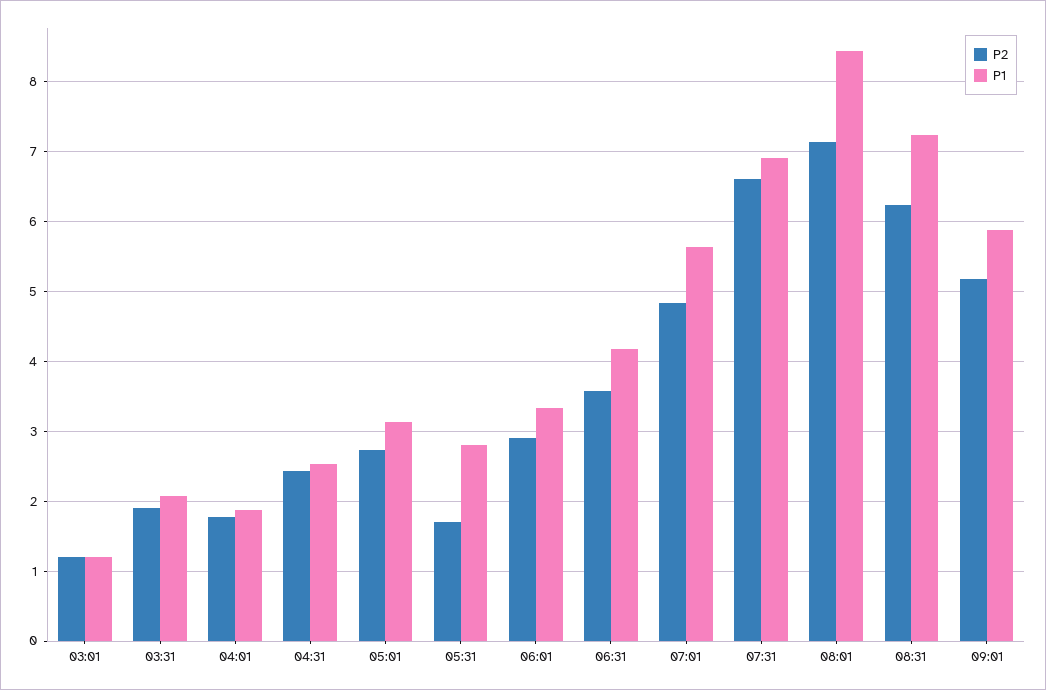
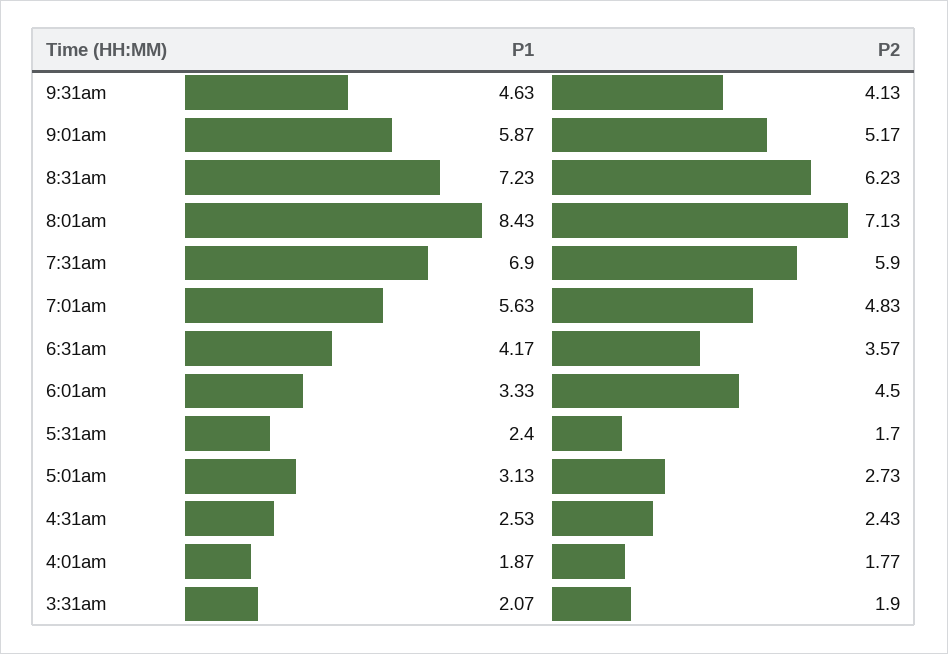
P2, 03:01: 1.2 -> none
P1, 03:01: 1.2 -> none
P1, 05:31: 2.8 -> 2.4
P2, 06:01: 2.9 -> 4.5
P2, 07:31: 6.6 -> 5.9
P1, 9:31am: none -> 4.63
P2, 9:31am: none -> 4.13

